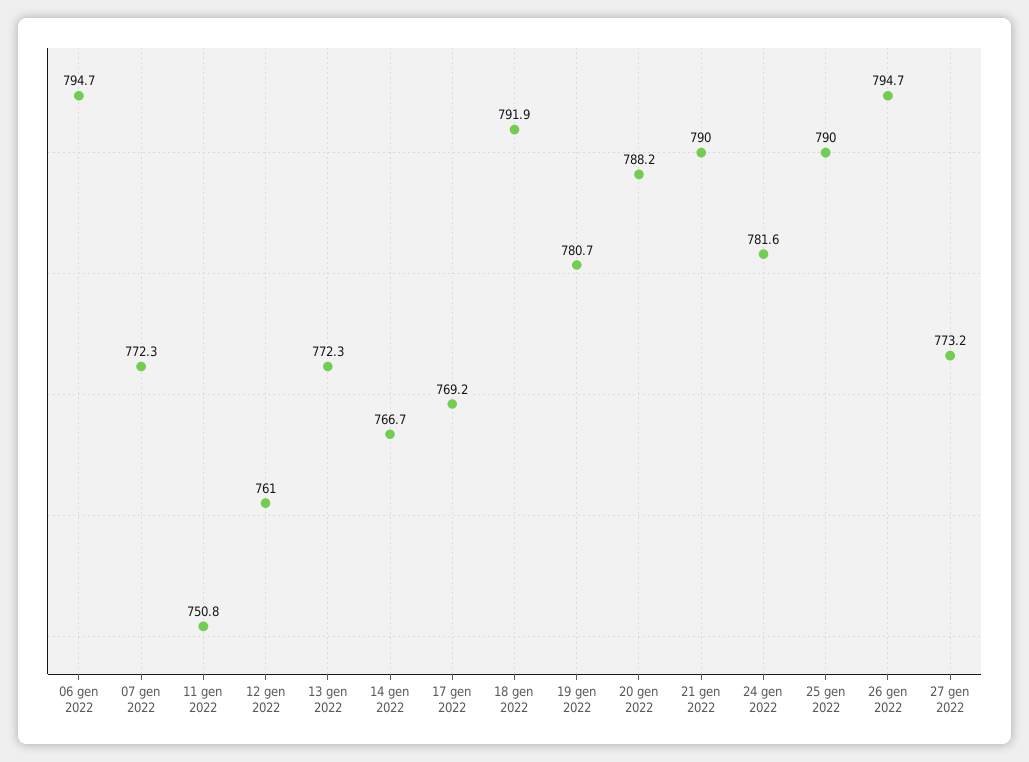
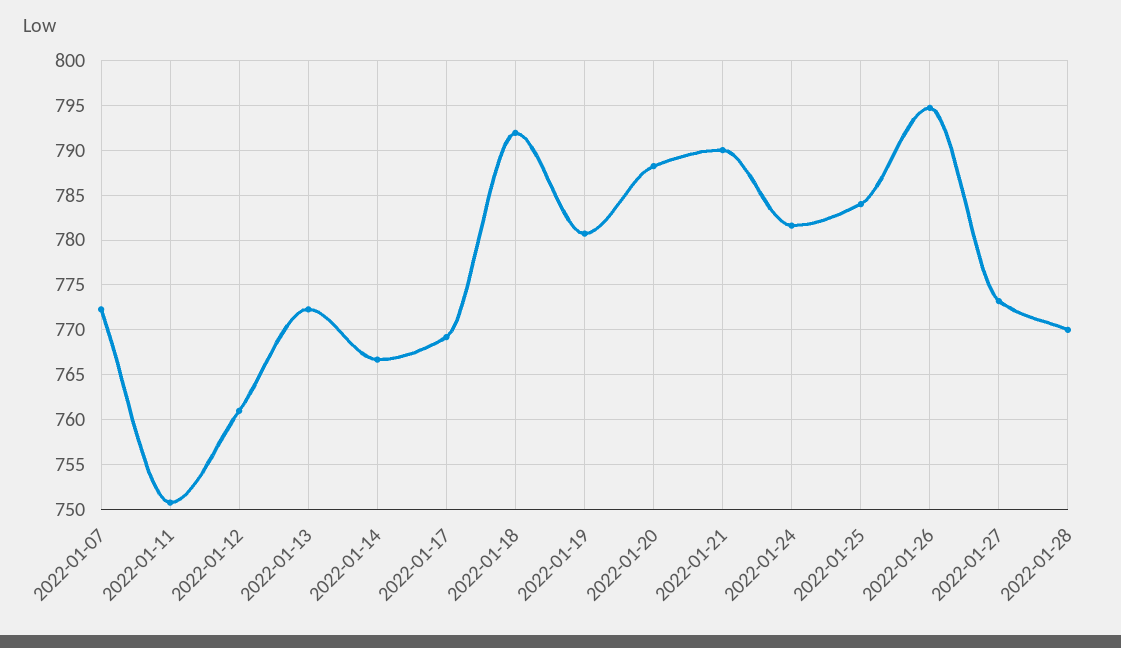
06 gen 2022: 794.7 -> none
25 gen 2022: 790 -> 784
2022-01-28: none -> 770

